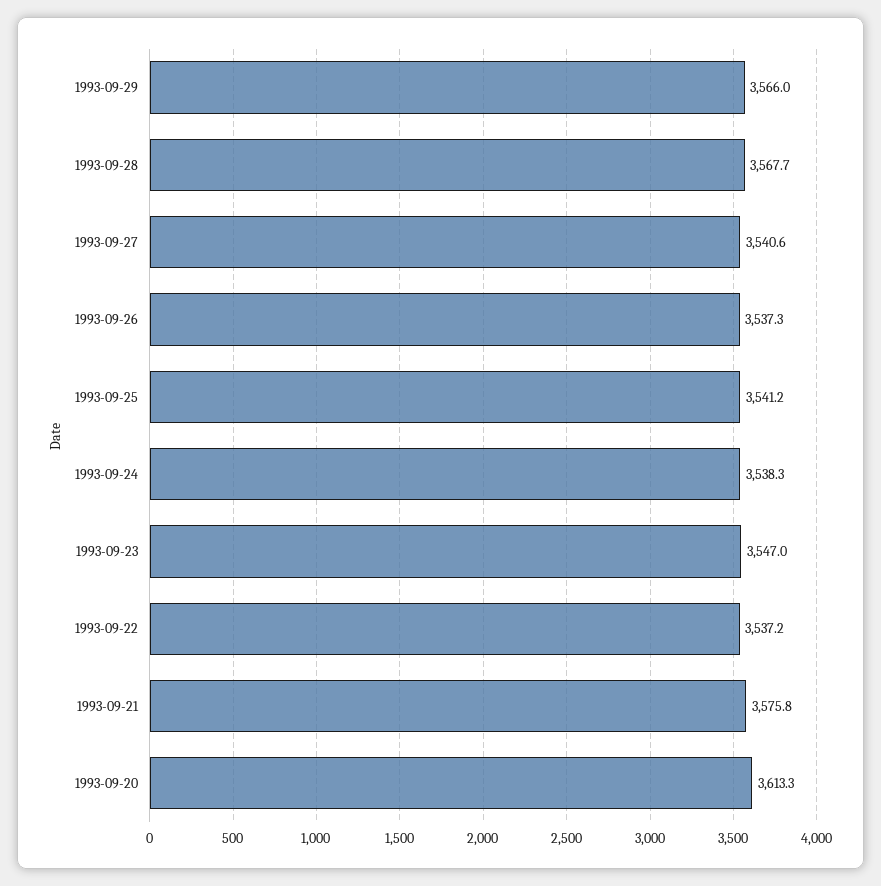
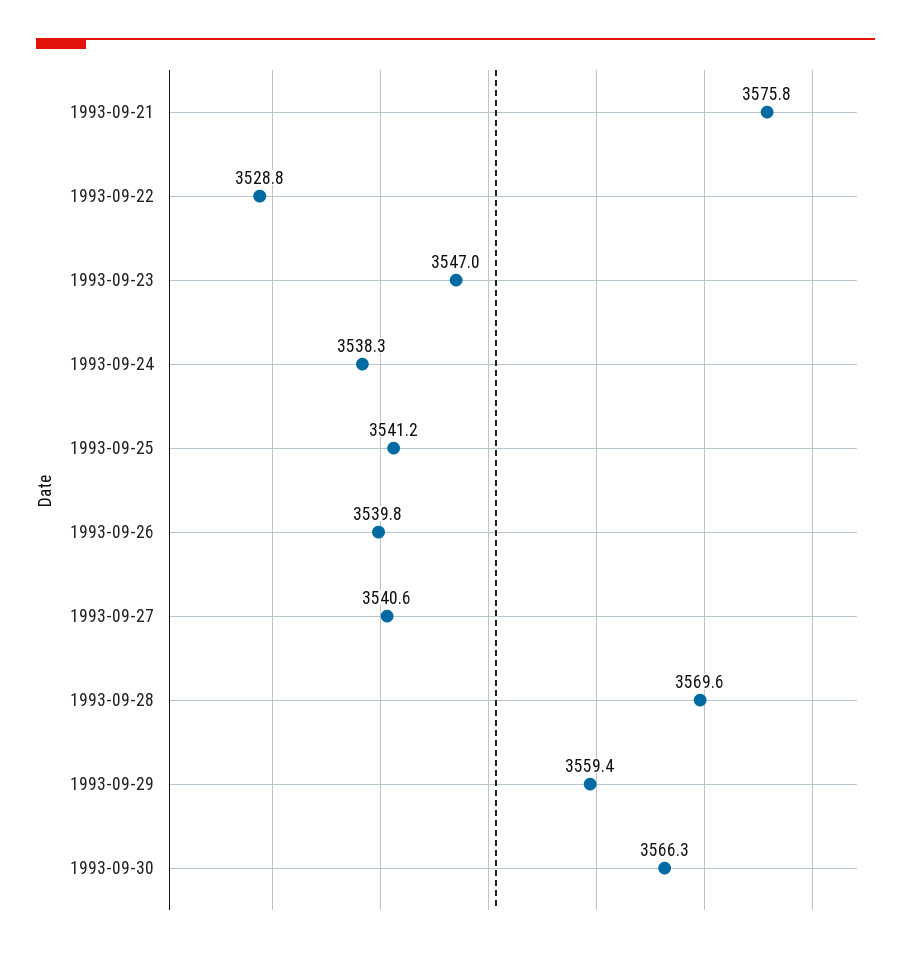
1993-09-29: 3566 -> 3559.4
1993-09-28: 3567.7 -> 3569.6
1993-09-26: 3537.3 -> 3539.8
1993-09-22: 3537.2 -> 3528.8
1993-09-20: 3613.3 -> none
1993-09-30: none -> 3566.3

